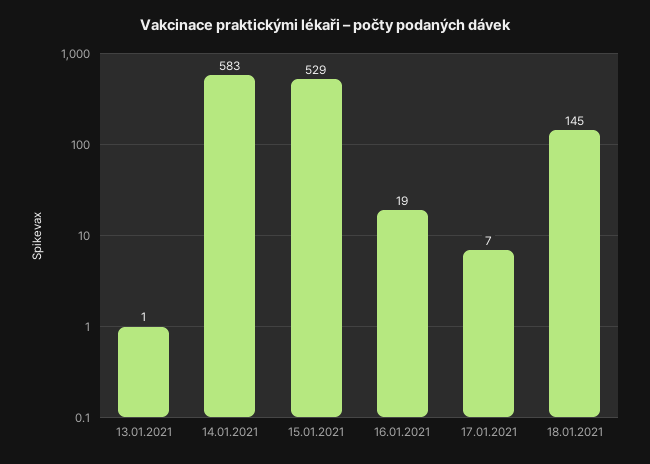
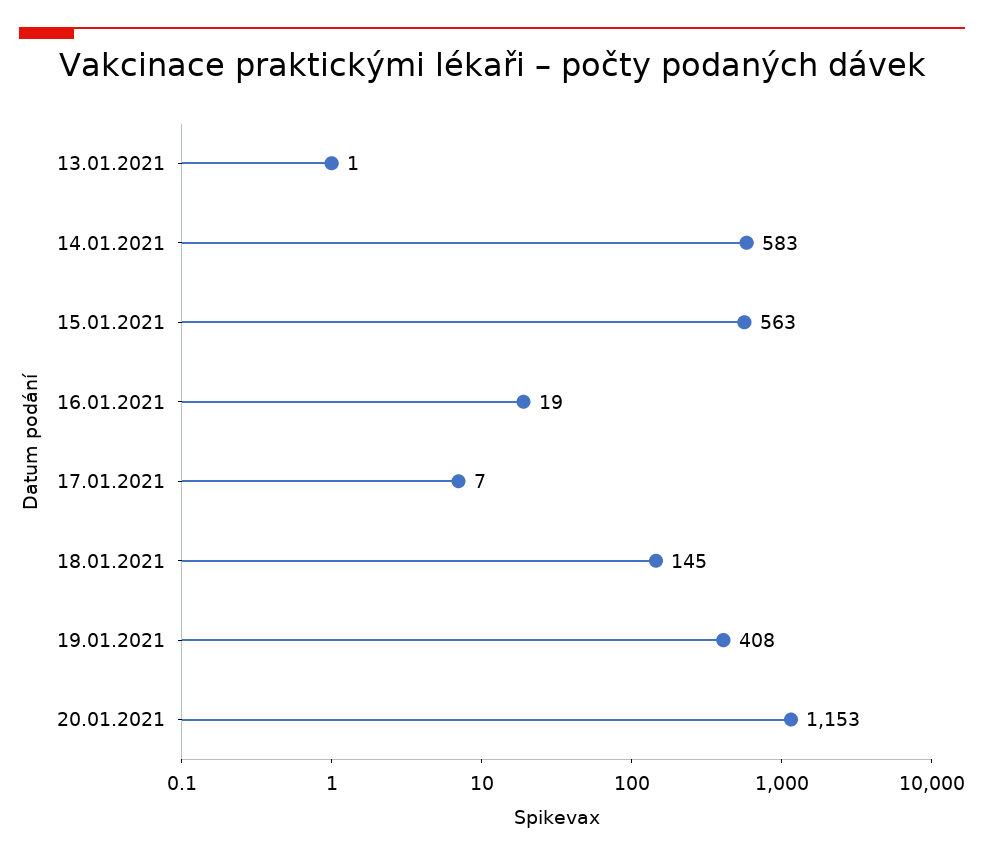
15.01.2021: 529 -> 563
19.01.2021: none -> 408
20.01.2021: none -> 1153

